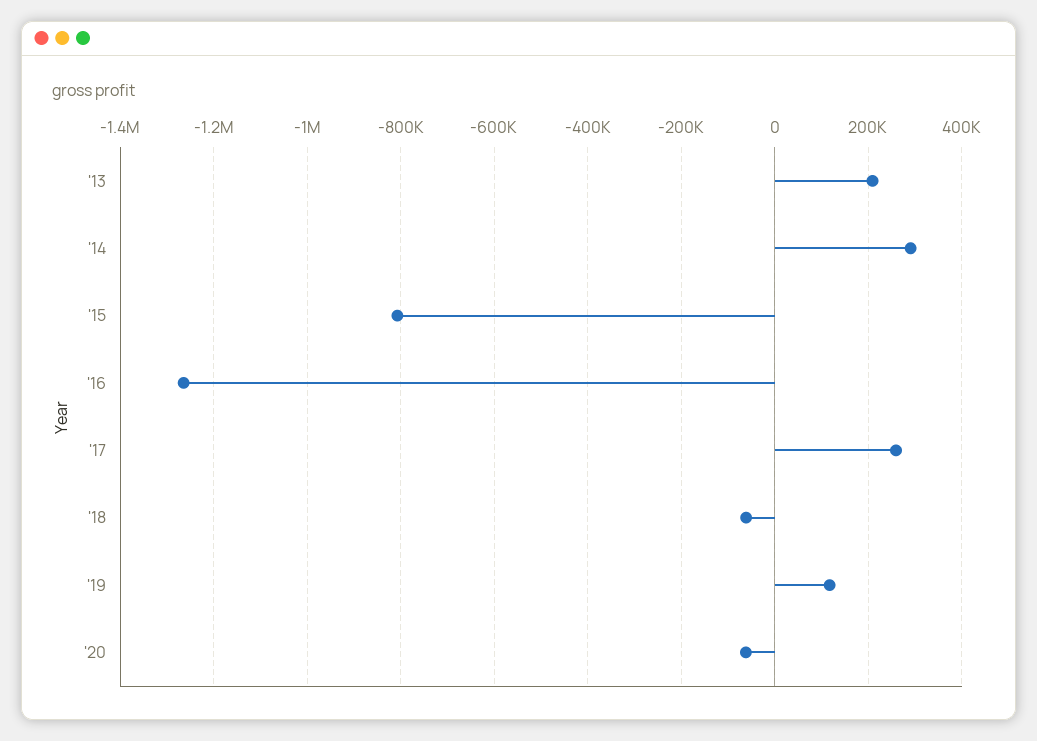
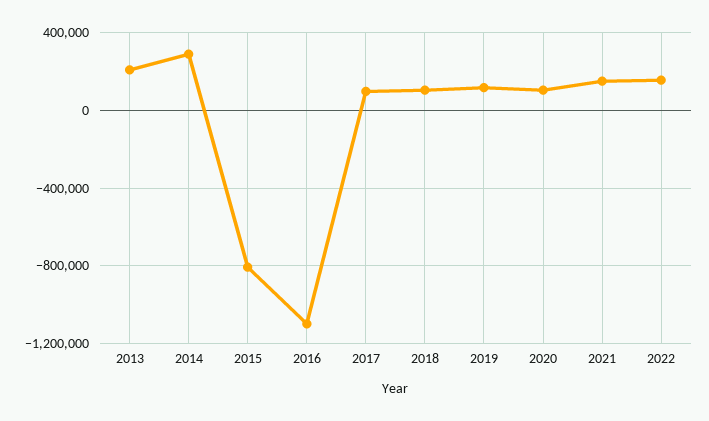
'16: -1260000 -> -1100000
'17: 260000 -> 100000
'18: -60000 -> 100000
'20: -60000 -> 100000
2021: none -> 150000
2022: none -> 150000

